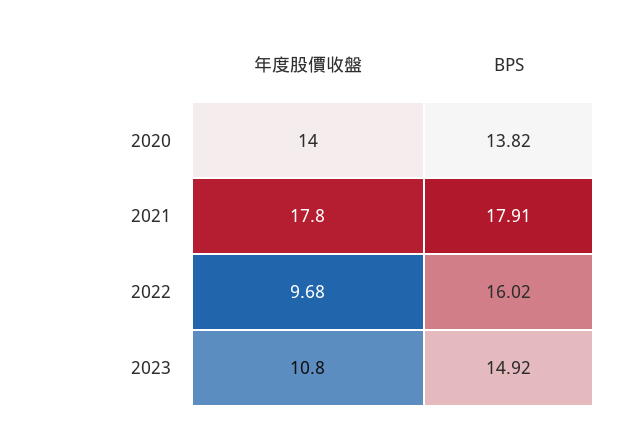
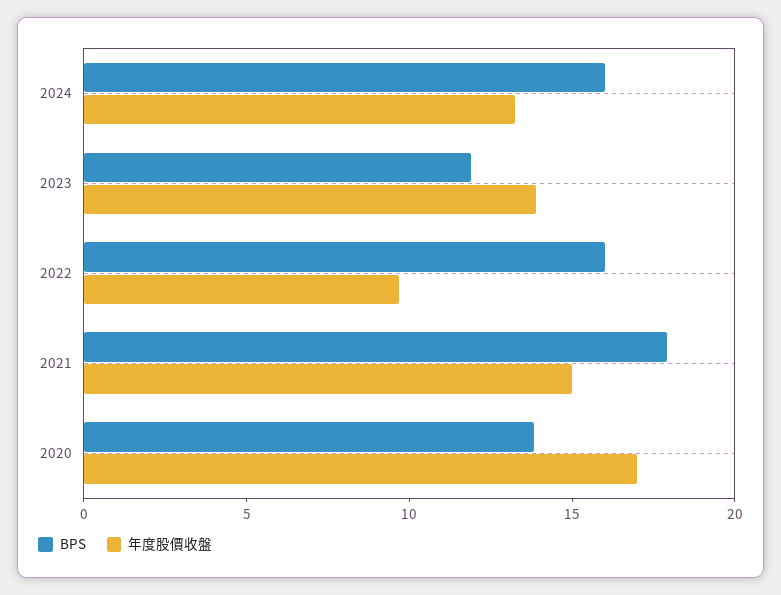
年度股價收盤, 2020: 14 -> 17
年度股價收盤, 2021: 17.8 -> 15
年度股價收盤, 2023: 10.8 -> 14
BPS, 2023: 14.92 -> 12
BPS, 2024: none -> 16
年度股價收盤, 2024: none -> 13

